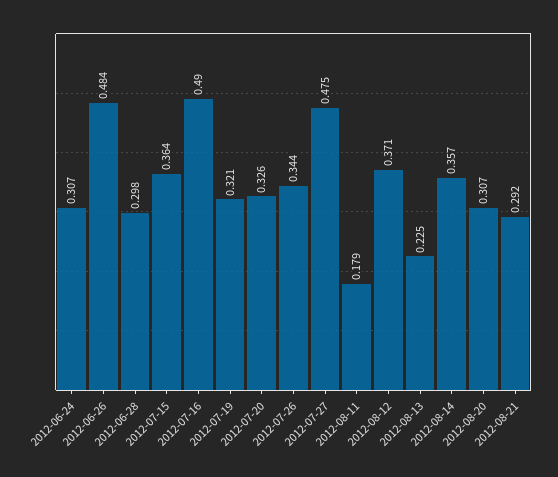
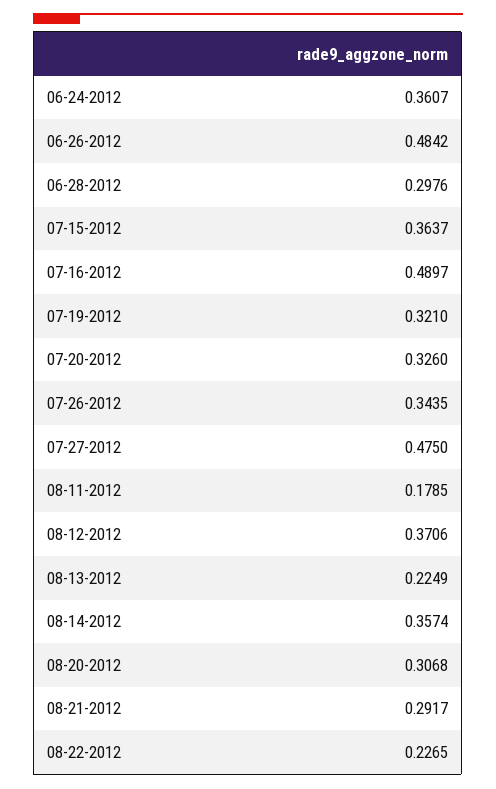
2012-06-24: 0.307 -> 0.3607
08-22-2012: none -> 0.2265

